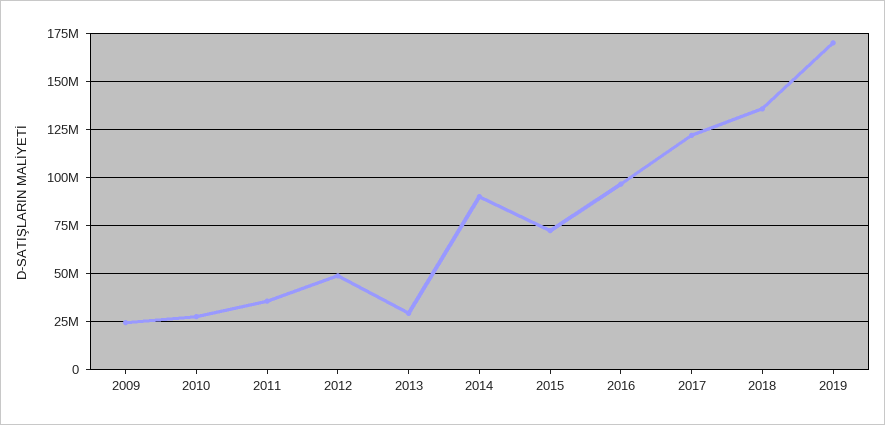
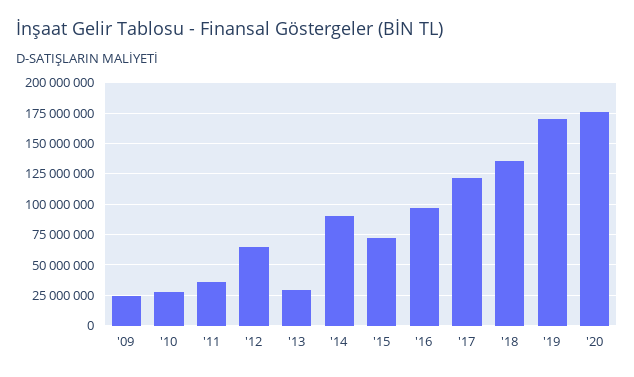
2012: 50000000 -> 65000000
'20: none -> 175000000

